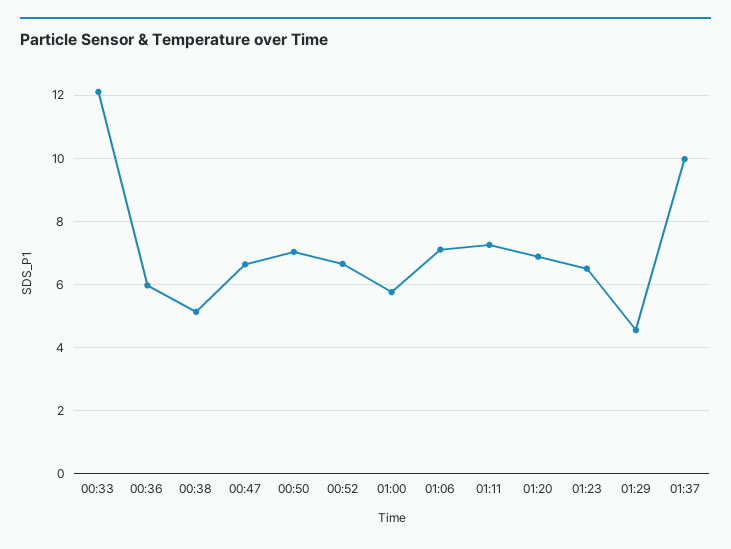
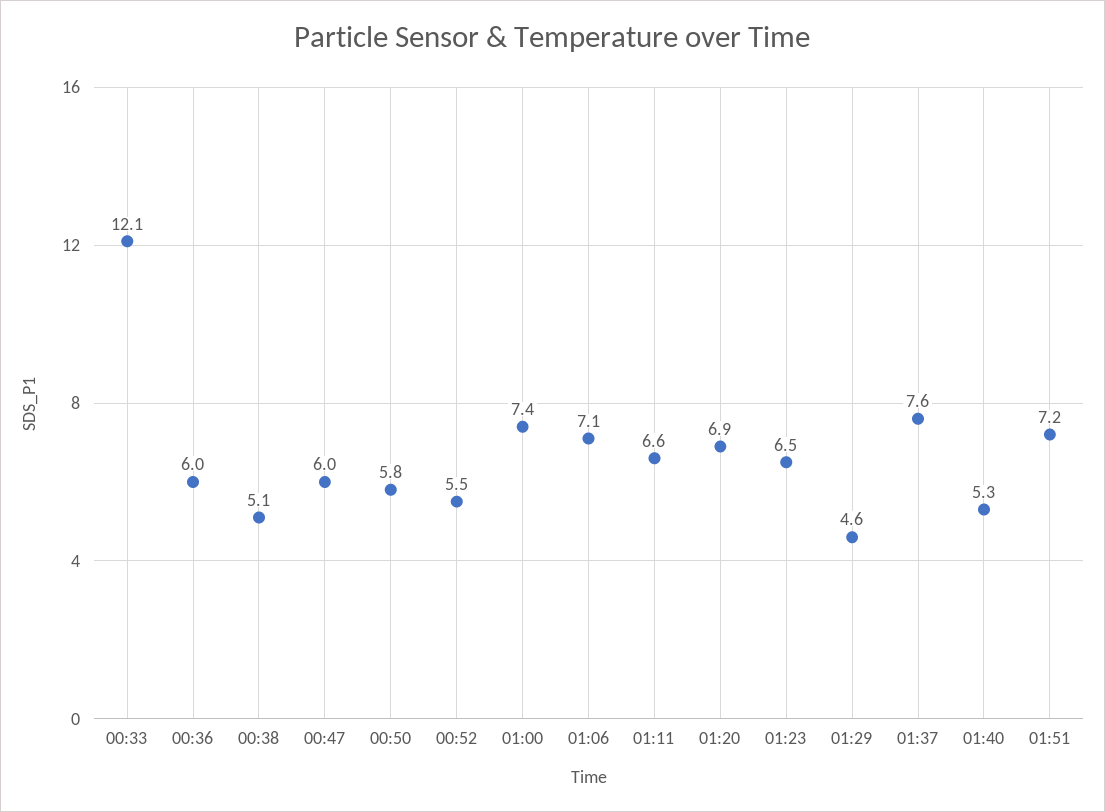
00:47: 6.6 -> 6
00:50: 7 -> 5.8
00:52: 6.6 -> 5.5
01:00: 5.8 -> 7.4
01:11: 7.2 -> 6.6
01:37: 10 -> 7.6
01:40: none -> 5.3
01:51: none -> 7.2

